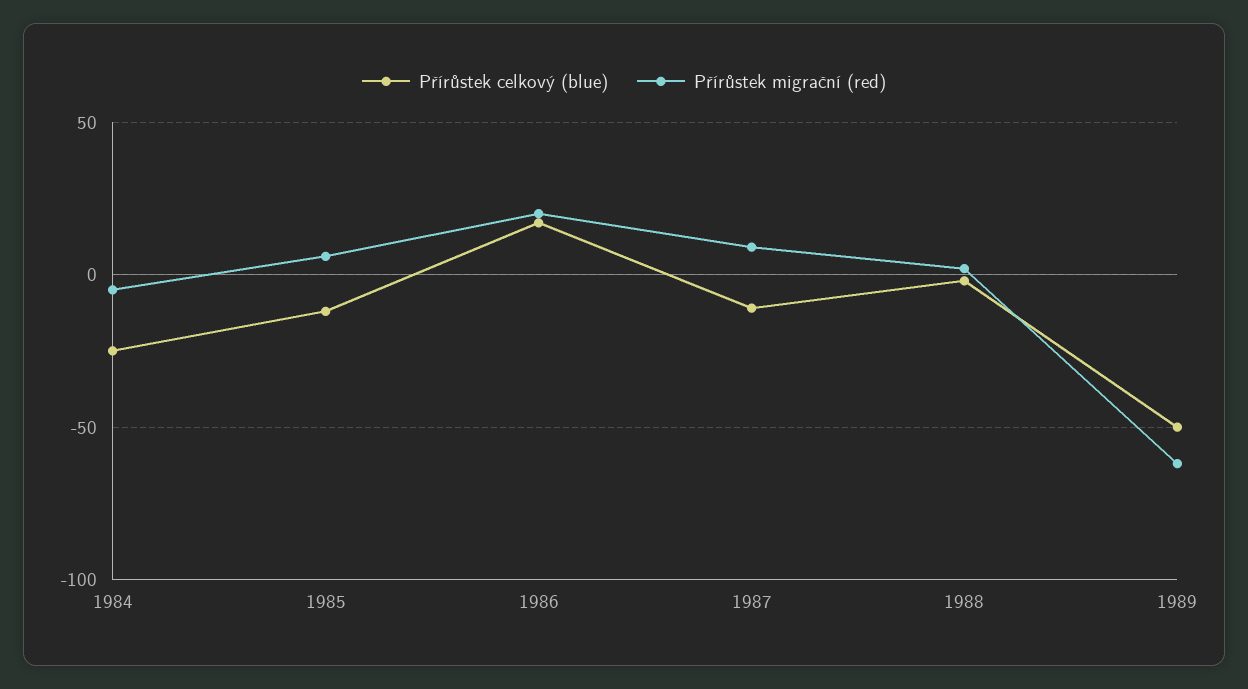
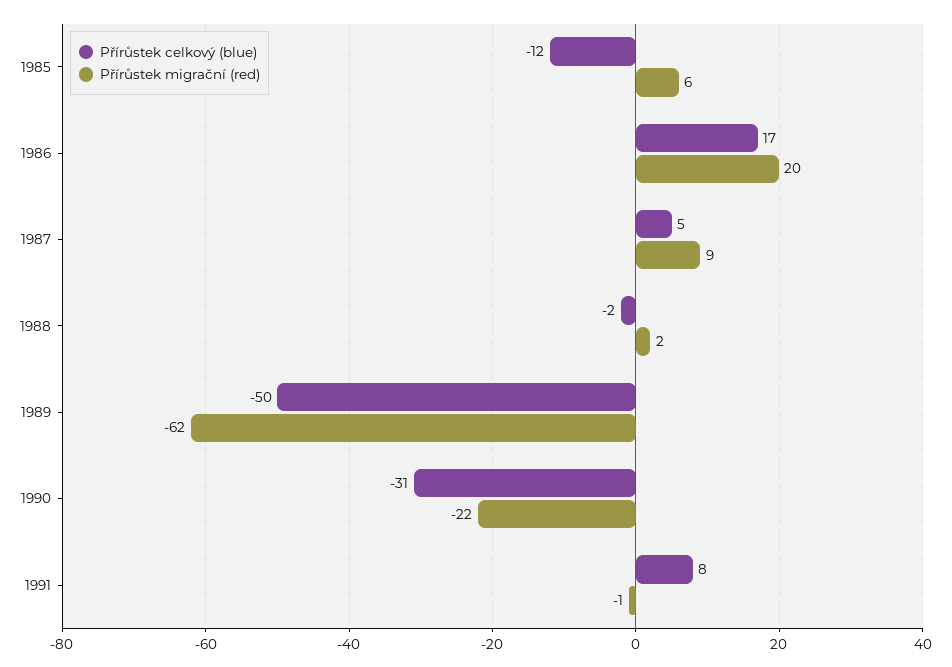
Přírůstek celkový (blue), 1984: -25 -> none
Přírůstek migrační (red), 1984: -5 -> none
Přírůstek celkový (blue), 1987: -10 -> 5
Přírůstek celkový (blue), 1990: none -> -31
Přírůstek migrační (red), 1990: none -> -22
Přírůstek celkový (blue), 1991: none -> 8
Přírůstek migrační (red), 1991: none -> -1

